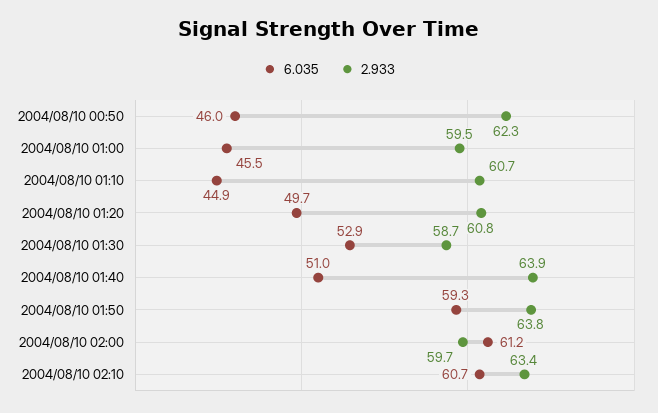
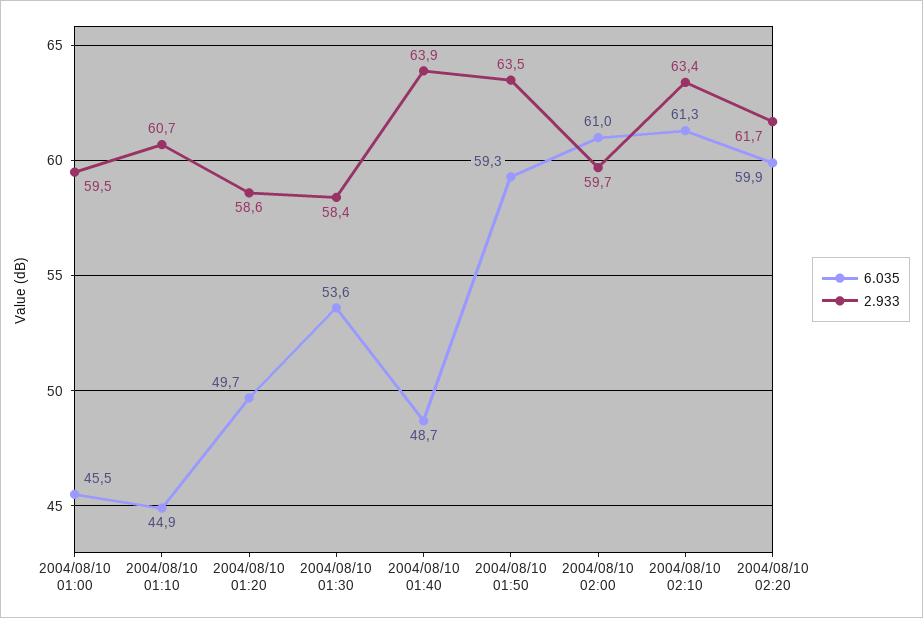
6.035, 2004/08/10 00:50: 46 -> none
2.933, 2004/08/10 00:50: 62.3 -> none
2.933, 2004/08/10 01:20: 60.8 -> 58.6
6.035, 2004/08/10 01:30: 52.9 -> 53.6
2.933, 2004/08/10 01:30: 58.7 -> 58.4
6.035, 2004/08/10 01:40: 51 -> 48.7
2.933, 2004/08/10 01:50: 63.8 -> 63.5
6.035, 2004/08/10 02:00: 61.2 -> 61
6.035, 2004/08/10 02:10: 60.7 -> 61.3
6.035, 2004/08/10 02:20: none -> 59.9
2.933, 2004/08/10 02:20: none -> 61.7

